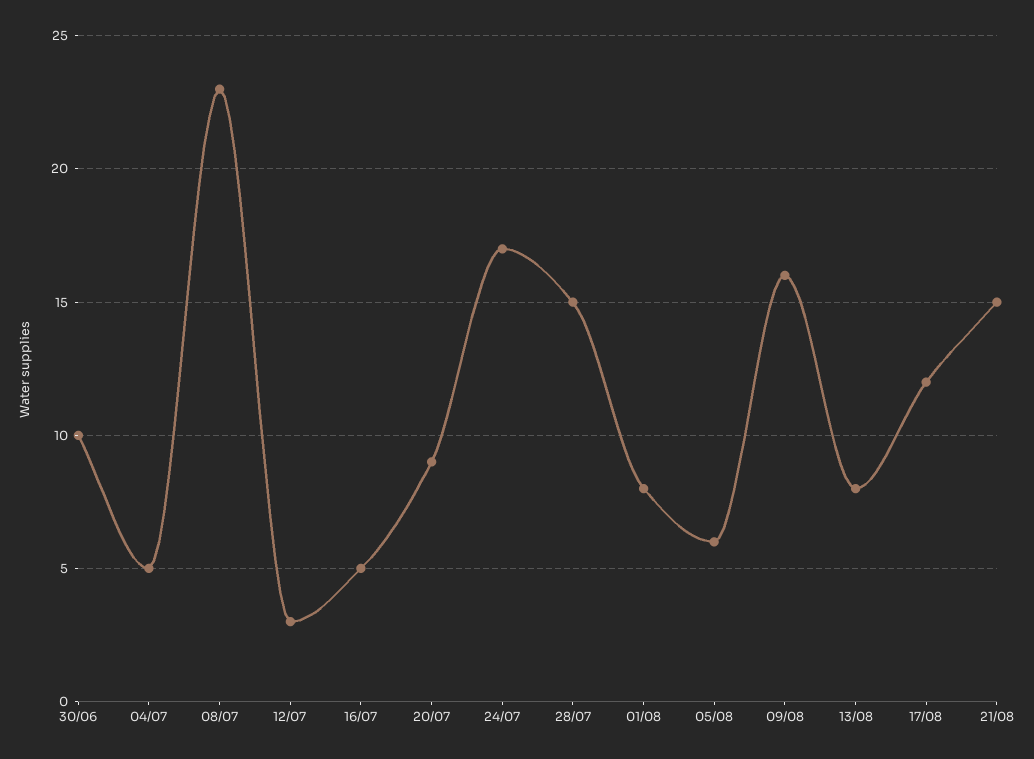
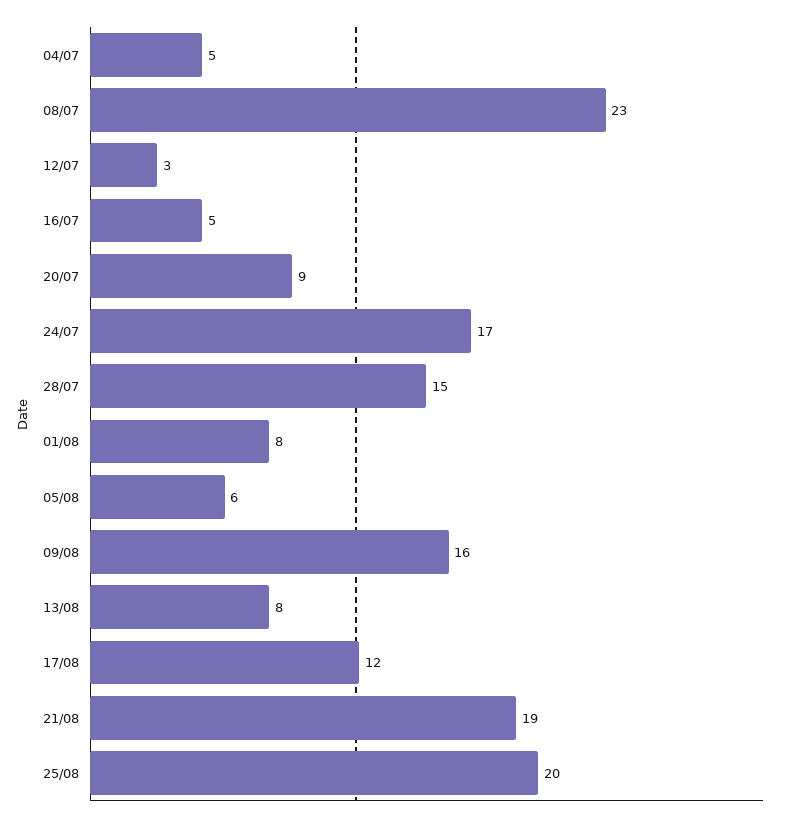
30/06: 10 -> none
21/08: 15 -> 19
25/08: none -> 20

